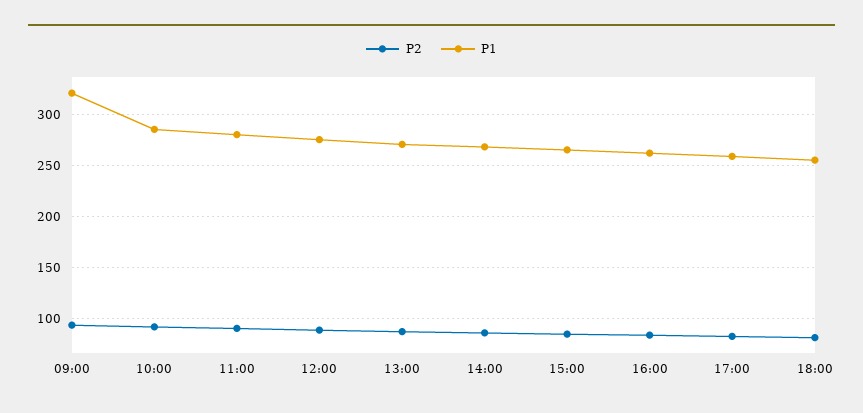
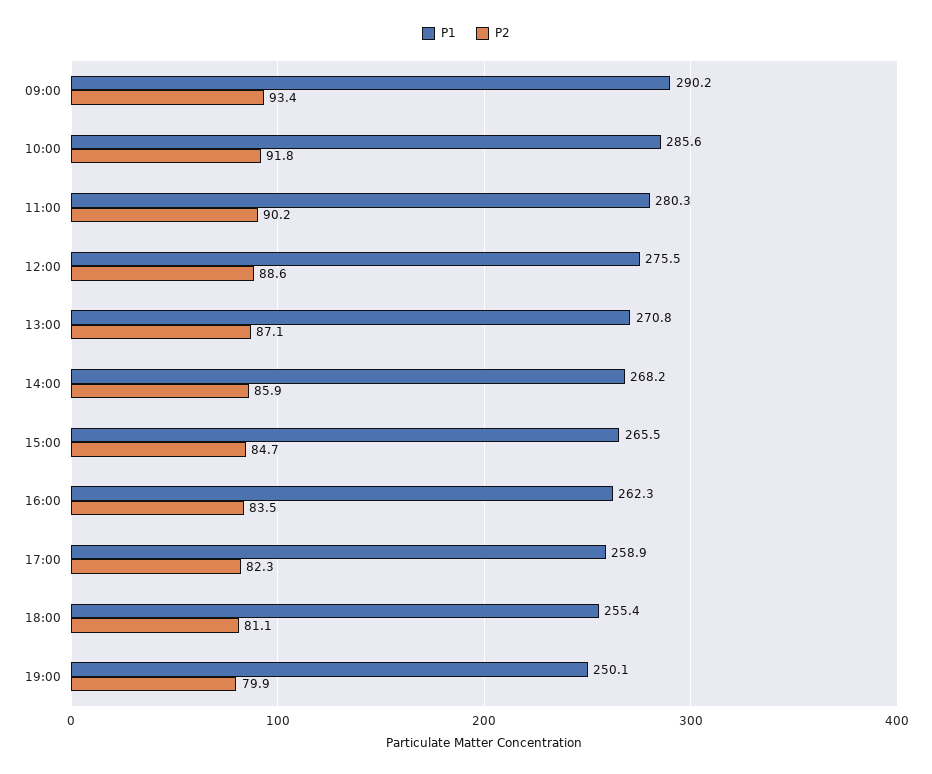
P1, 09:00: 320 -> 290.2
P1, 19:00: none -> 250.1
P2, 19:00: none -> 79.9

